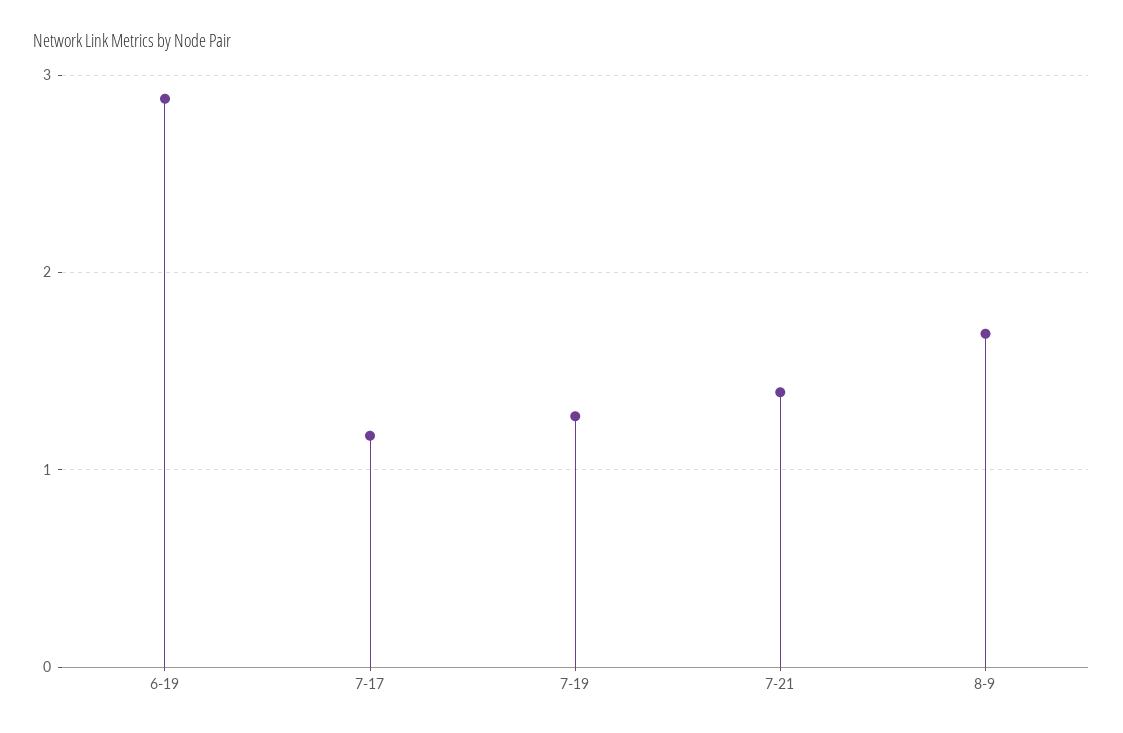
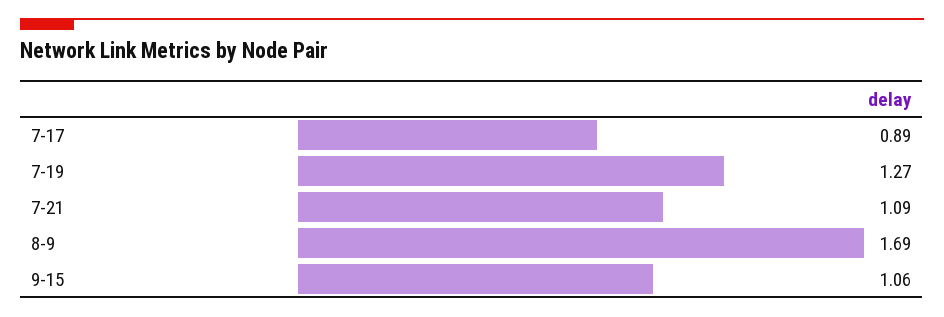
6-19: 2.9 -> none
7-17: 1.2 -> 0.89
7-21: 1.4 -> 1.09
9-15: none -> 1.06

